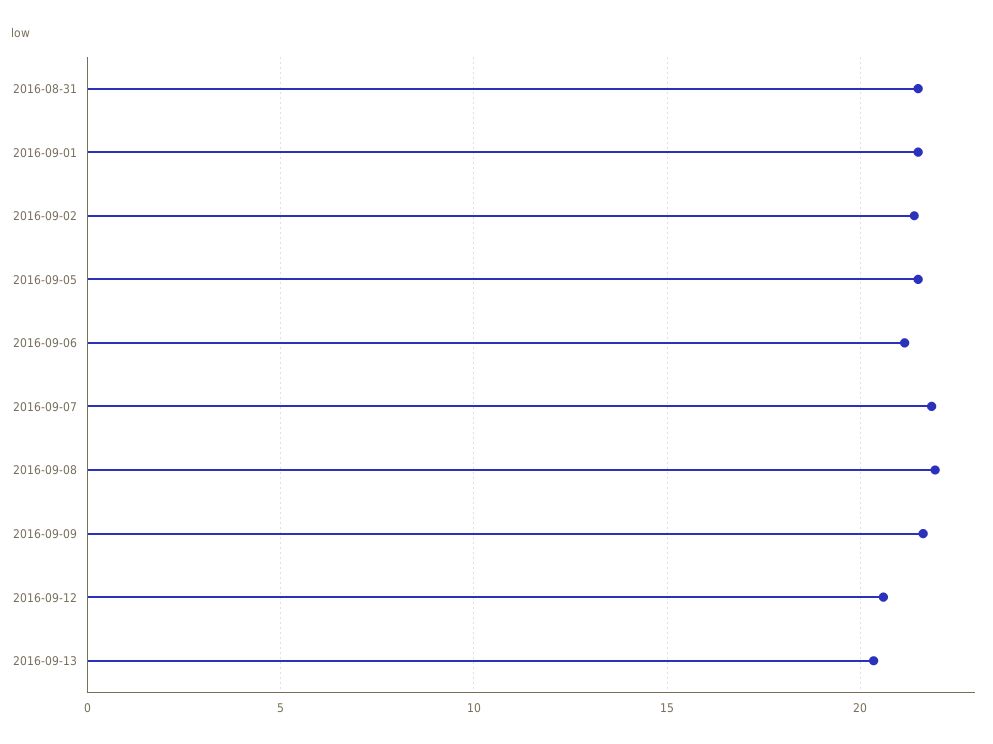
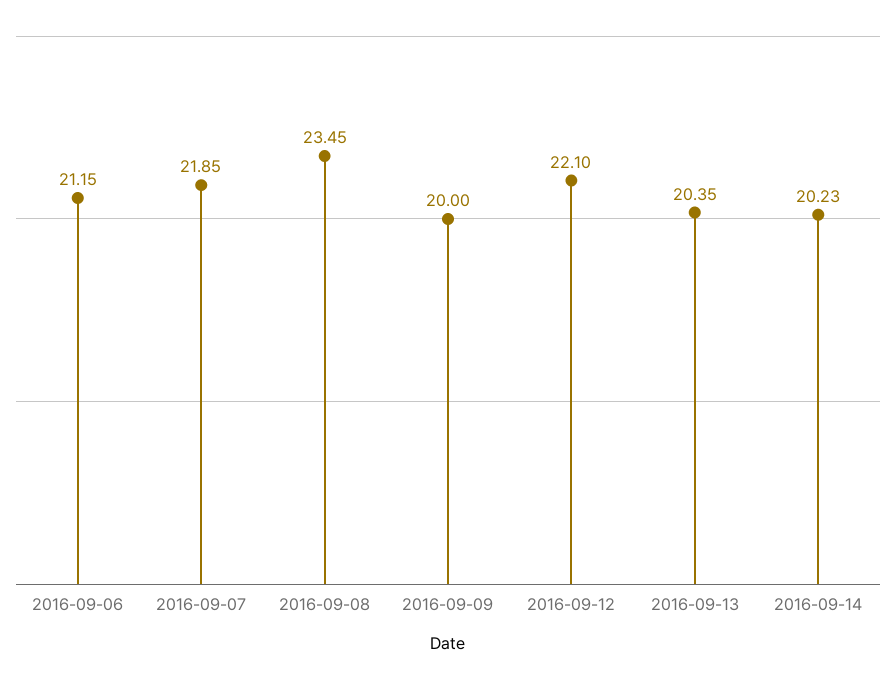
2016-08-31: 21.5 -> none
2016-09-01: 21.5 -> none
2016-09-02: 21.5 -> none
2016-09-05: 21.5 -> none
2016-09-08: 22 -> 23.45
2016-09-09: 21.5 -> 20
2016-09-12: 20.5 -> 22.1
2016-09-14: none -> 20.23

